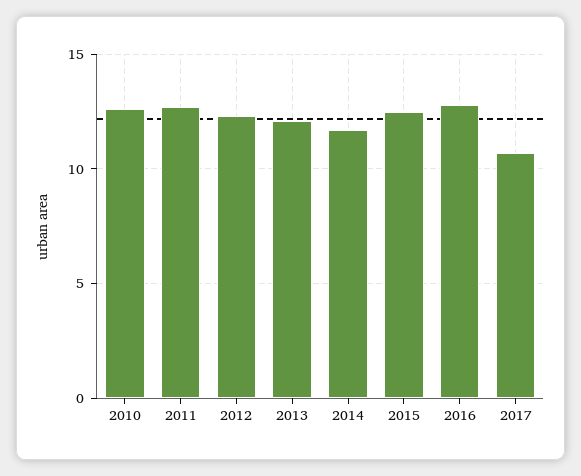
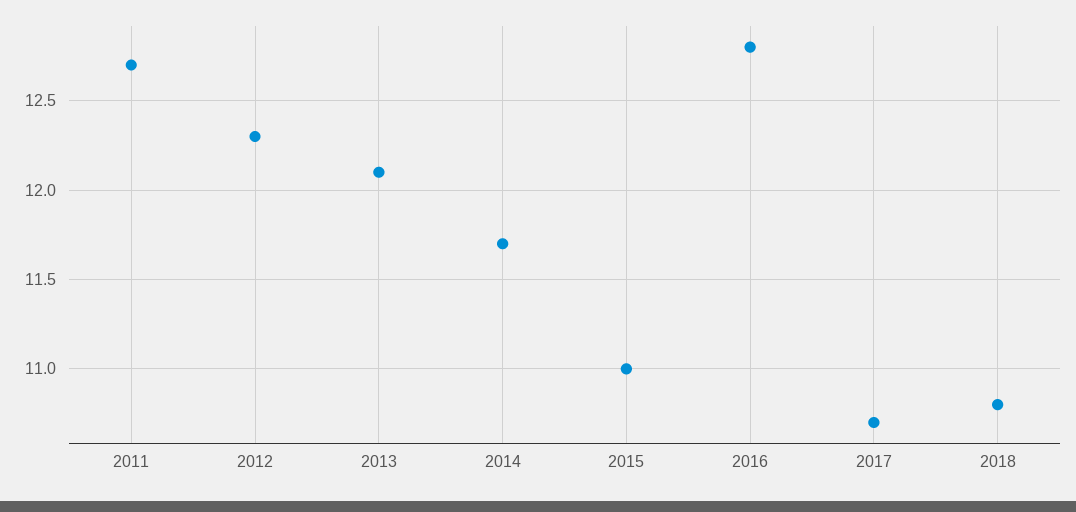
2010: 12.5 -> none
2015: 12.5 -> 11
2018: none -> 10.8

